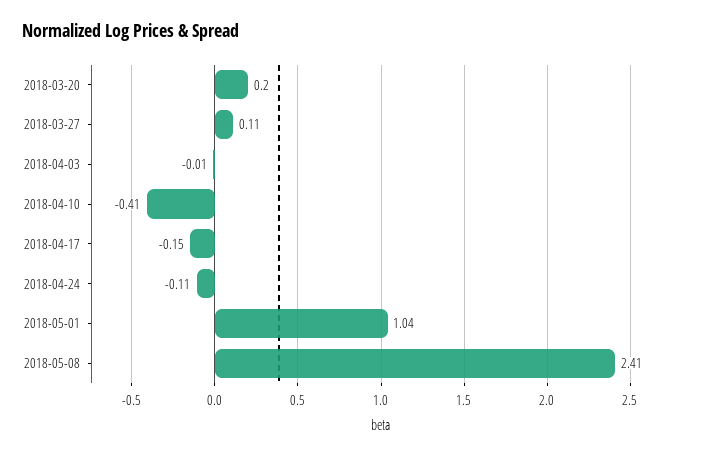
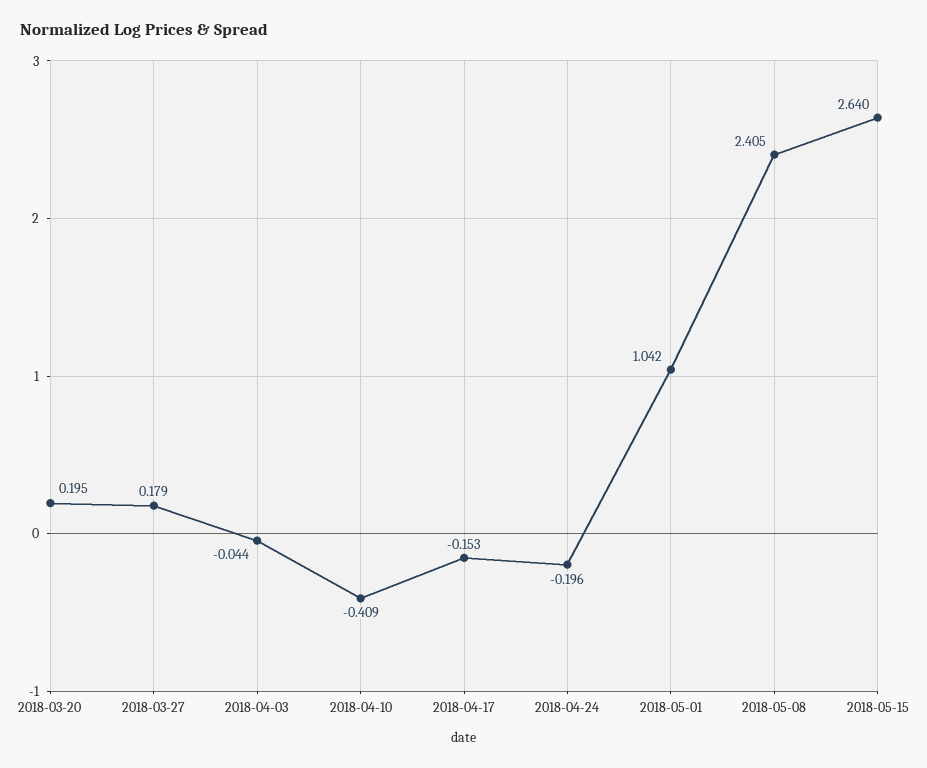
2018-03-27: 0.11 -> 0.179
2018-04-03: -0.01 -> -0.044
2018-04-24: -0.11 -> -0.196
2018-05-15: none -> 2.64

